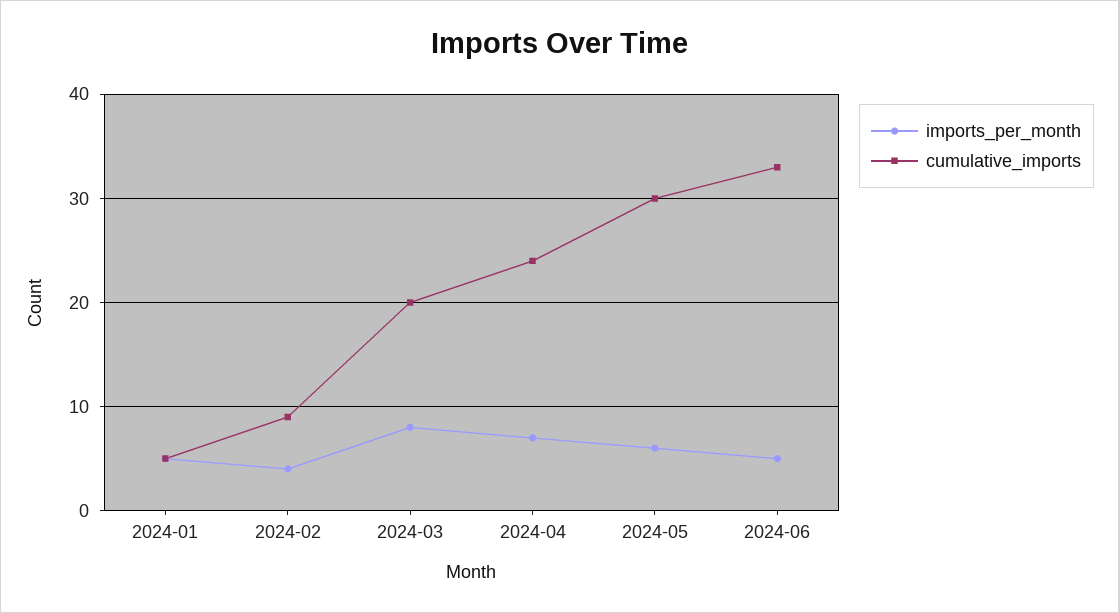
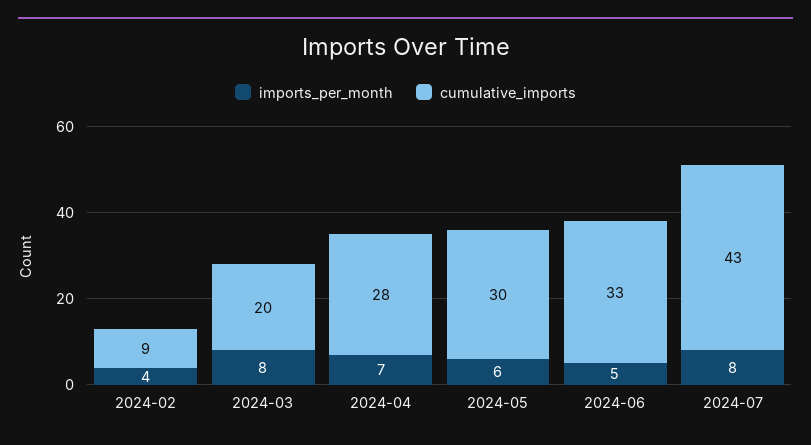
imports_per_month, 2024-01: 5 -> none
cumulative_imports, 2024-01: 5 -> none
cumulative_imports, 2024-04: 24 -> 28
imports_per_month, 2024-07: none -> 8
cumulative_imports, 2024-07: none -> 43

